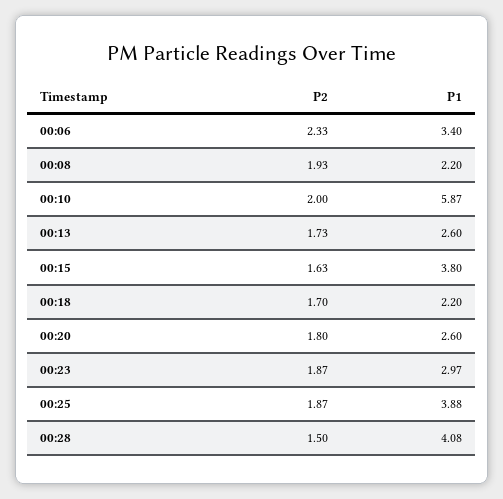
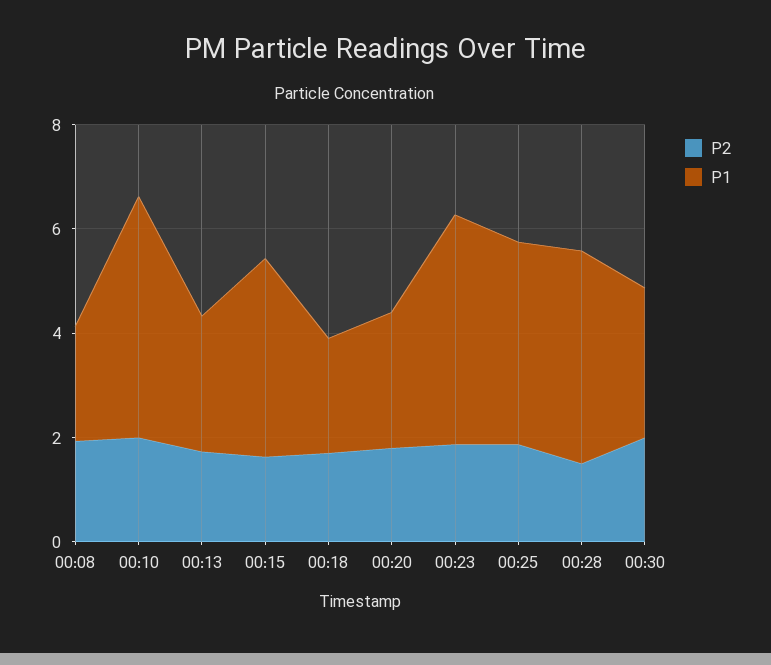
P2, 00:06: 2.33 -> none
P1, 00:06: 3.4 -> none
P1, 00:10: 5.87 -> 4.5
P1, 00:23: 2.97 -> 4.5
P2, 00:30: none -> 2
P1, 00:30: none -> 3

